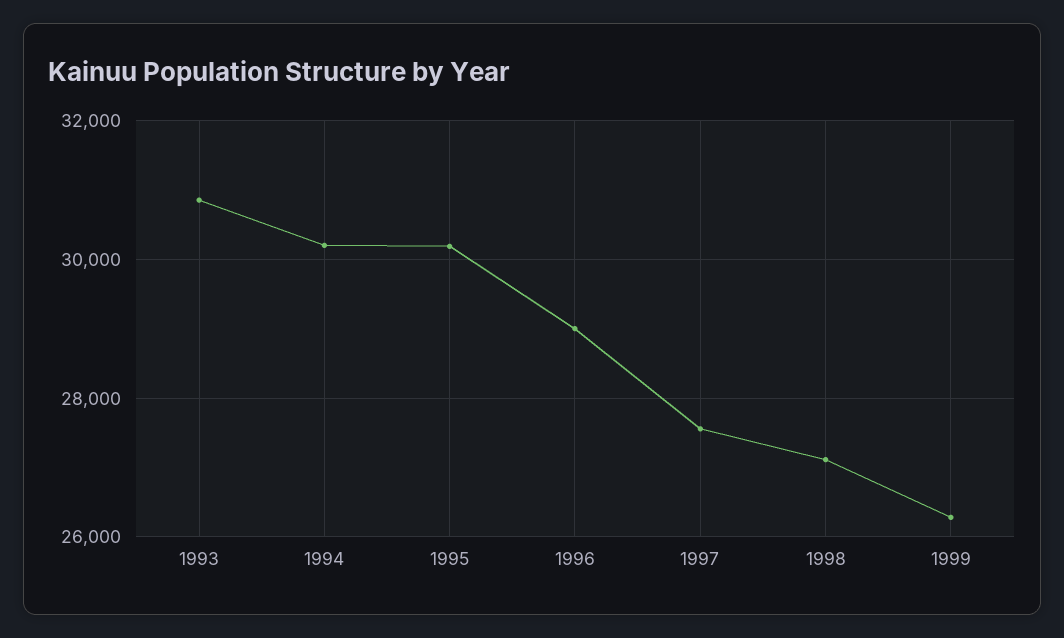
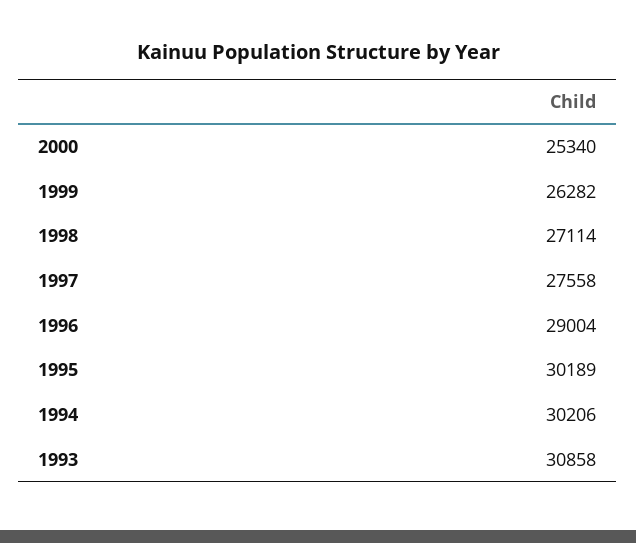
2000: none -> 25340

